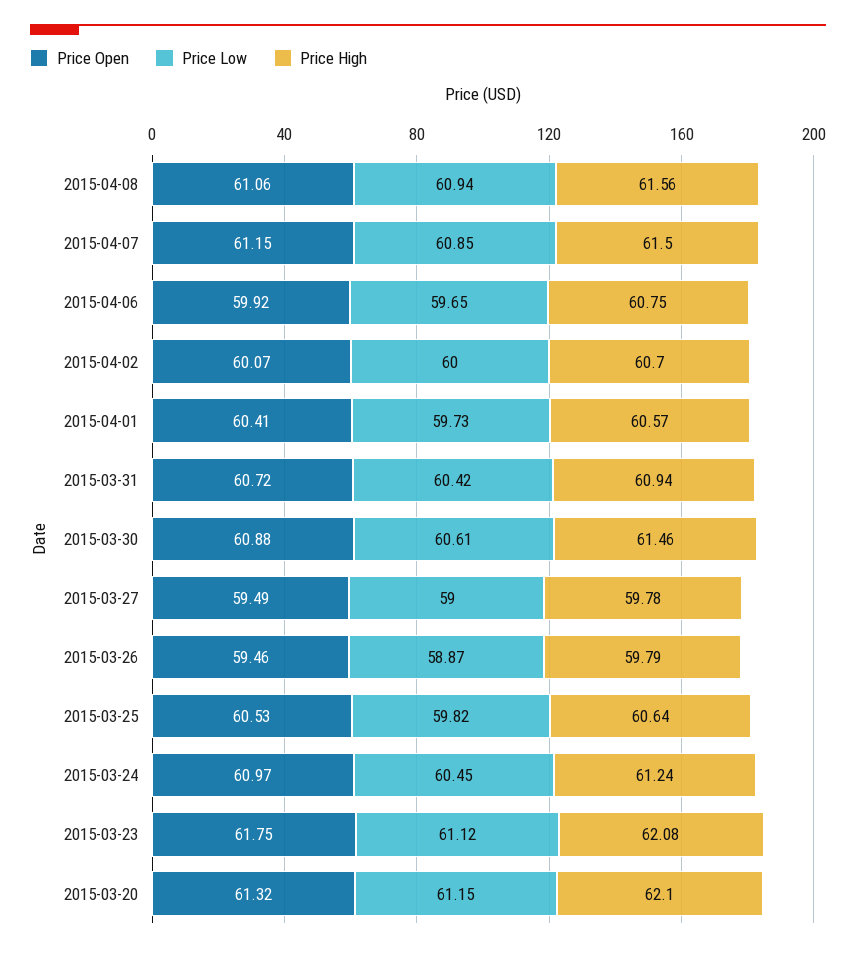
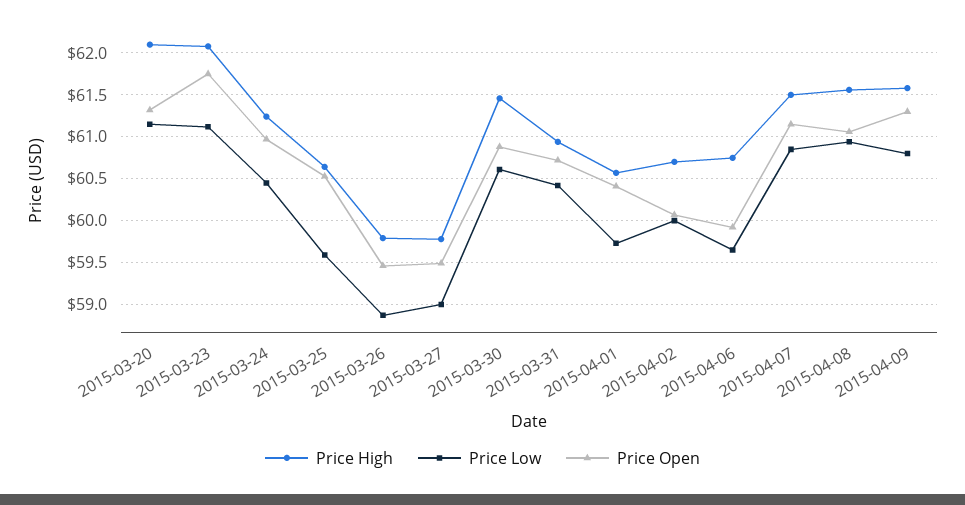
Price Low, 2015-03-25: 59.82 -> 59.6
Price High, 2015-04-09: none -> 61.6
Price Low, 2015-04-09: none -> 60.8
Price Open, 2015-04-09: none -> 61.3

